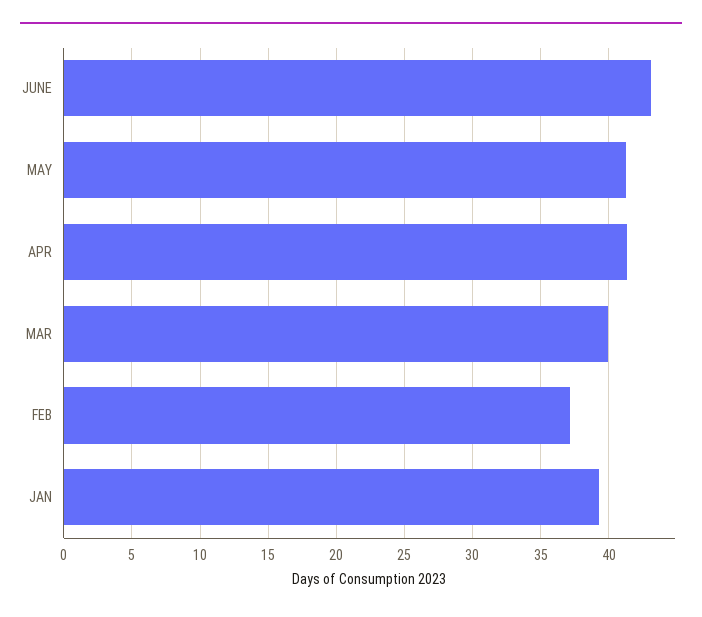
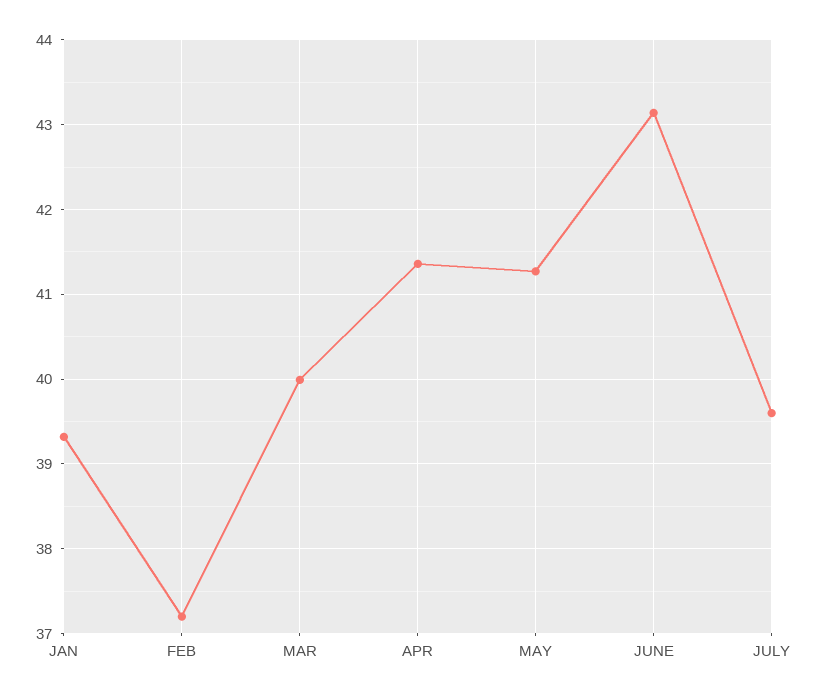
JULY: none -> 39.6

